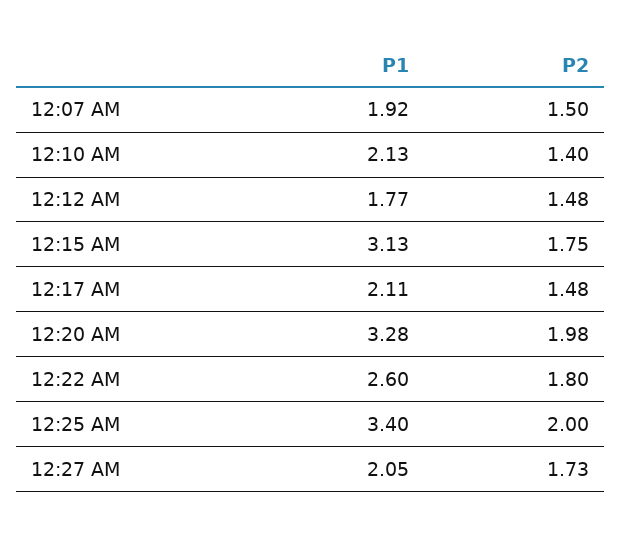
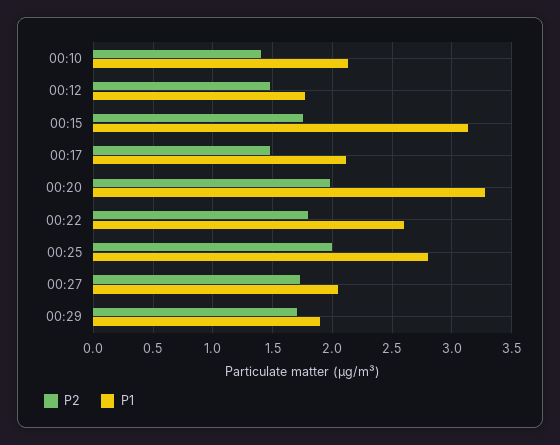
P1, 12:07 AM: 1.92 -> none
P2, 12:07 AM: 1.5 -> none
P1, 12:25 AM: 3.4 -> 2.8
P2, 00:29: none -> 1.7
P1, 00:29: none -> 1.9

